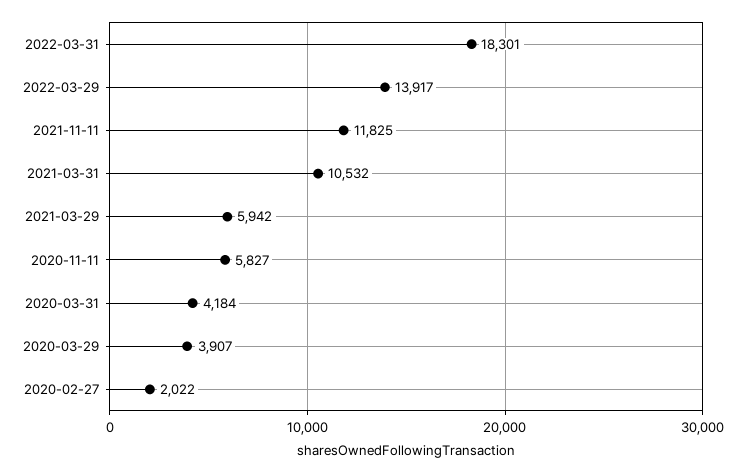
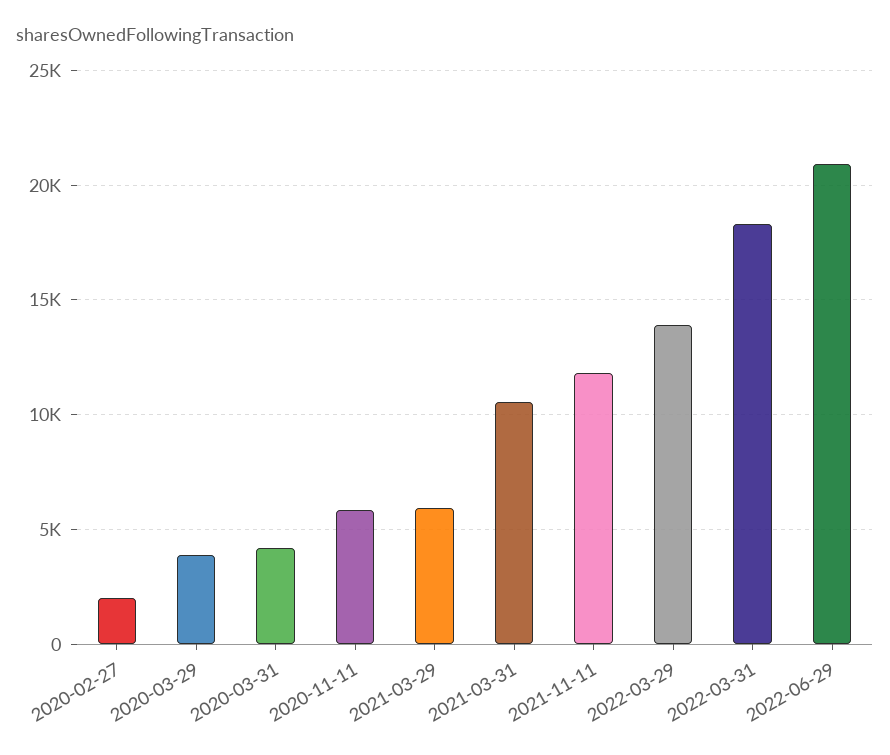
2022-06-29: none -> 21000

